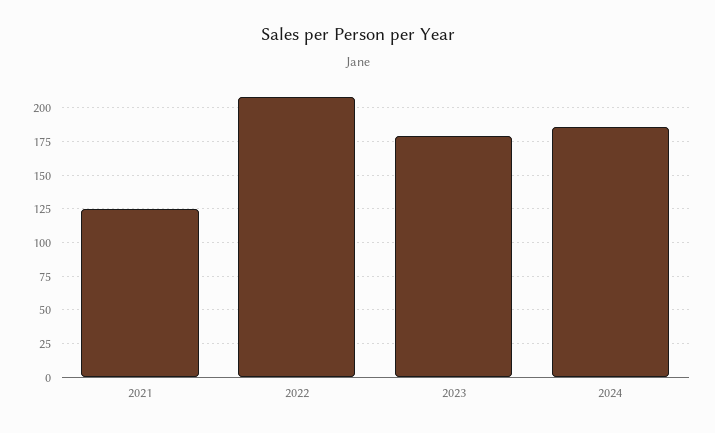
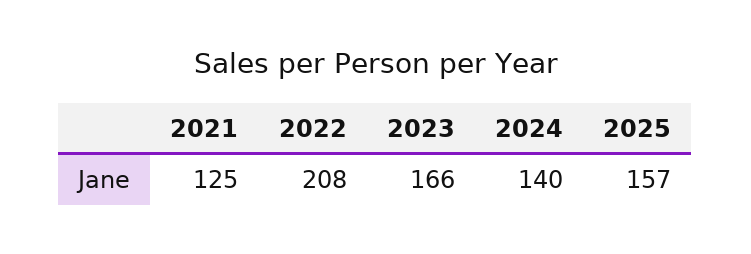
2023: 180 -> 166
2024: 185 -> 140
2025: none -> 157

